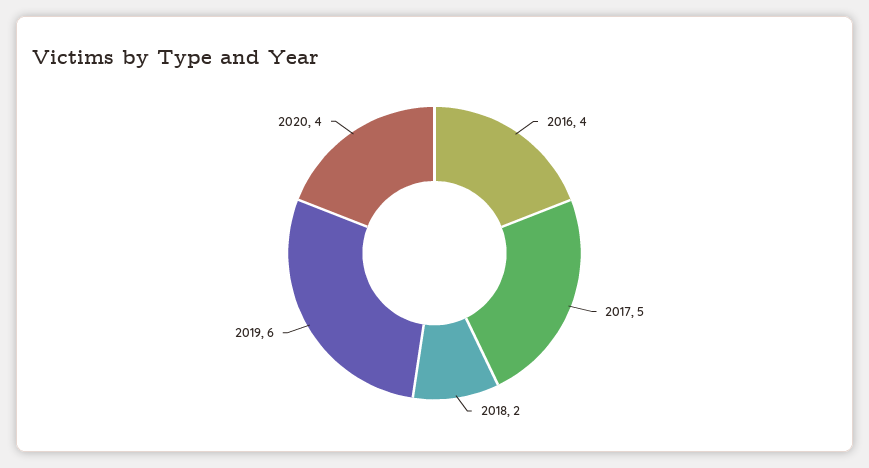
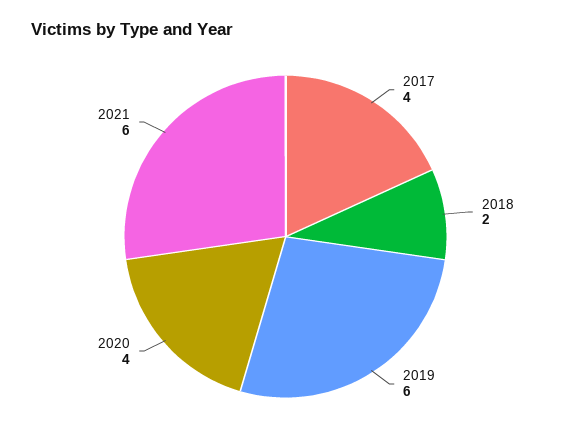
2016: 4 -> none
2017: 5 -> 4
2021: none -> 6

